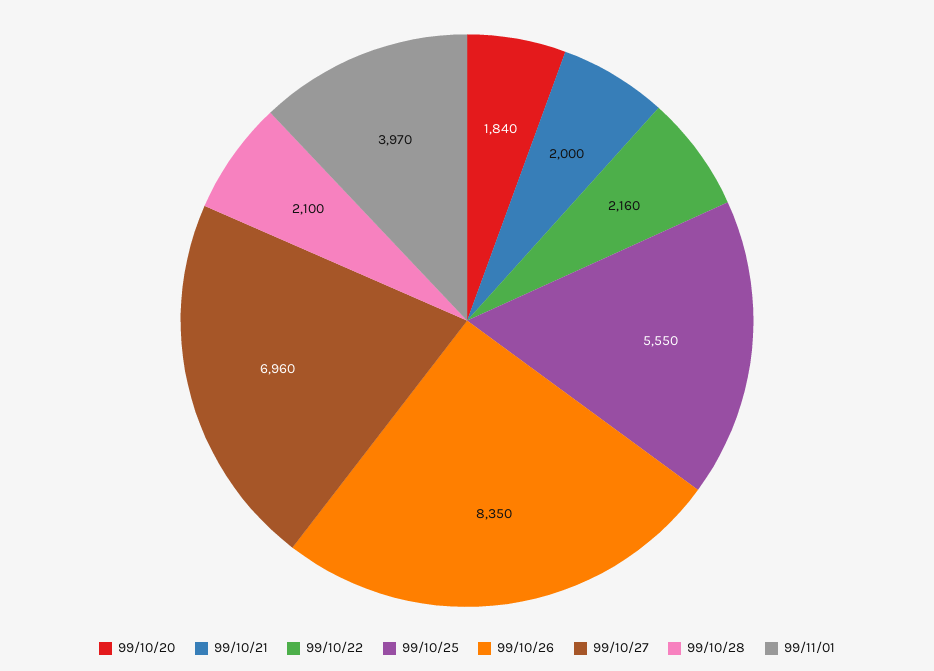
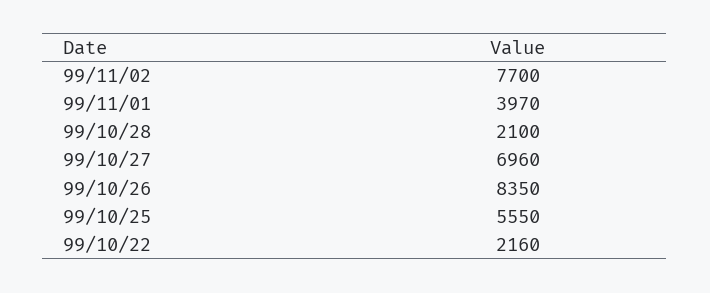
99/10/20: 1840 -> none
99/10/21: 2000 -> none
99/11/02: none -> 7700

